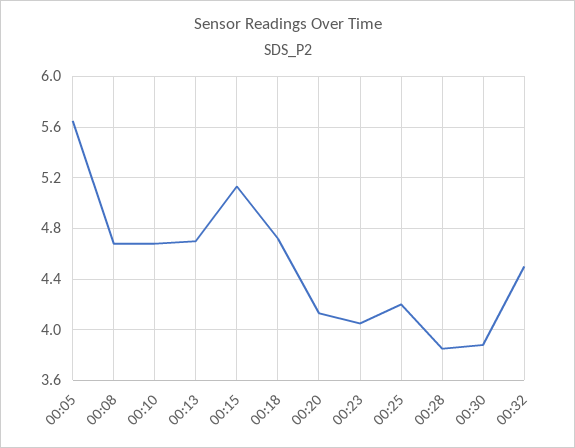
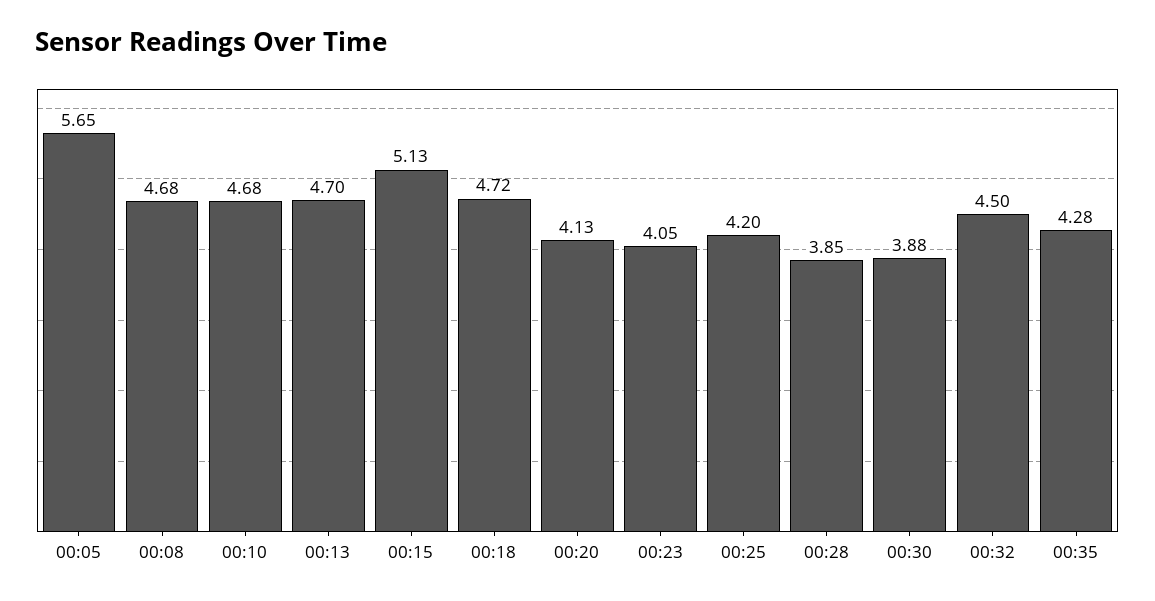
00:35: none -> 4.28

